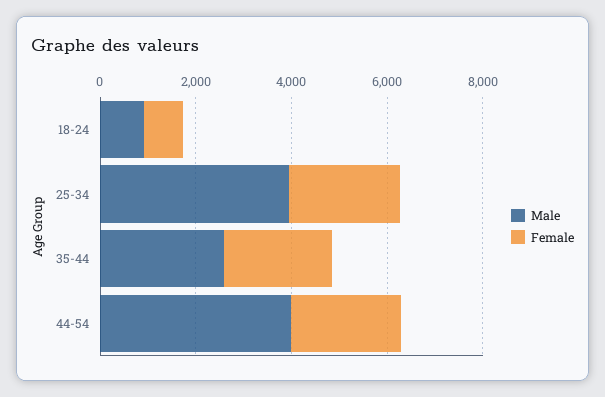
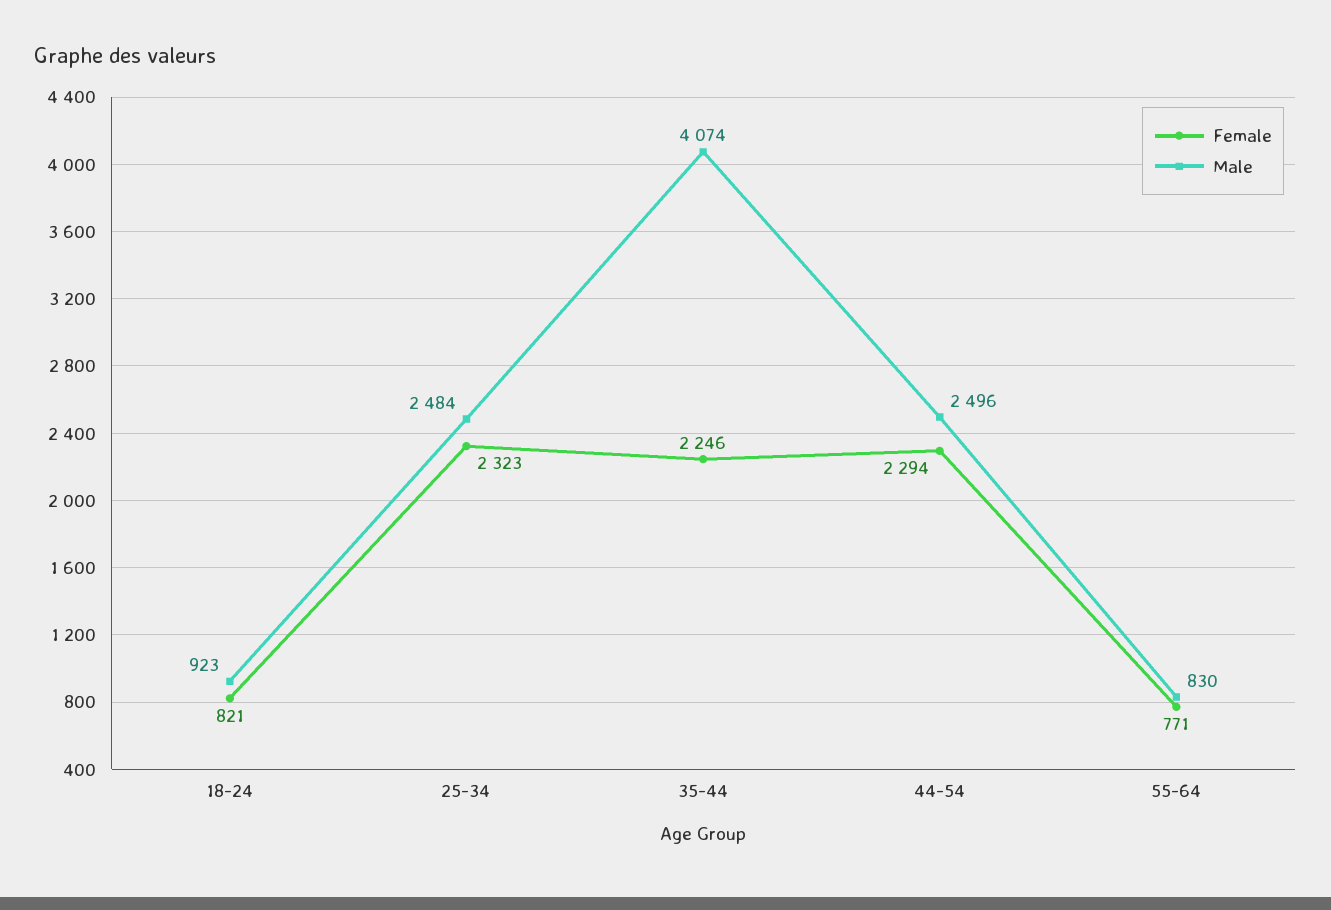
Male, 25-34: 4000 -> 2484
Male, 35-44: 2500 -> 4074
Male, 44-54: 4000 -> 2496
Female, 55-64: none -> 771
Male, 55-64: none -> 830

